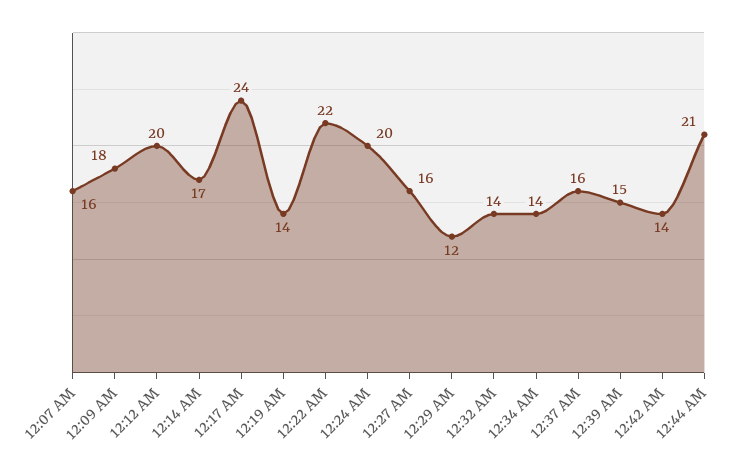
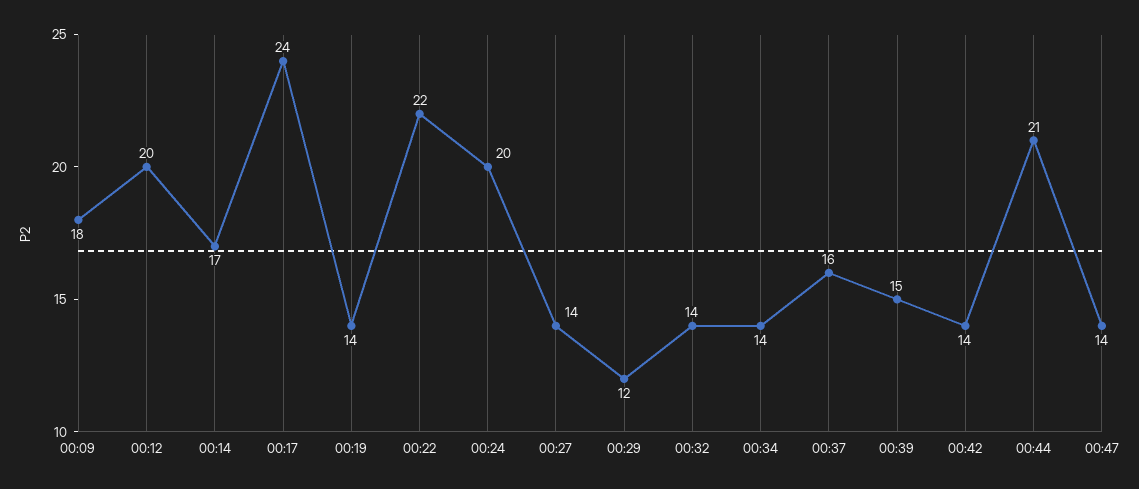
12:07 AM: 16 -> none
12:27 AM: 16 -> 14
00:47: none -> 14

